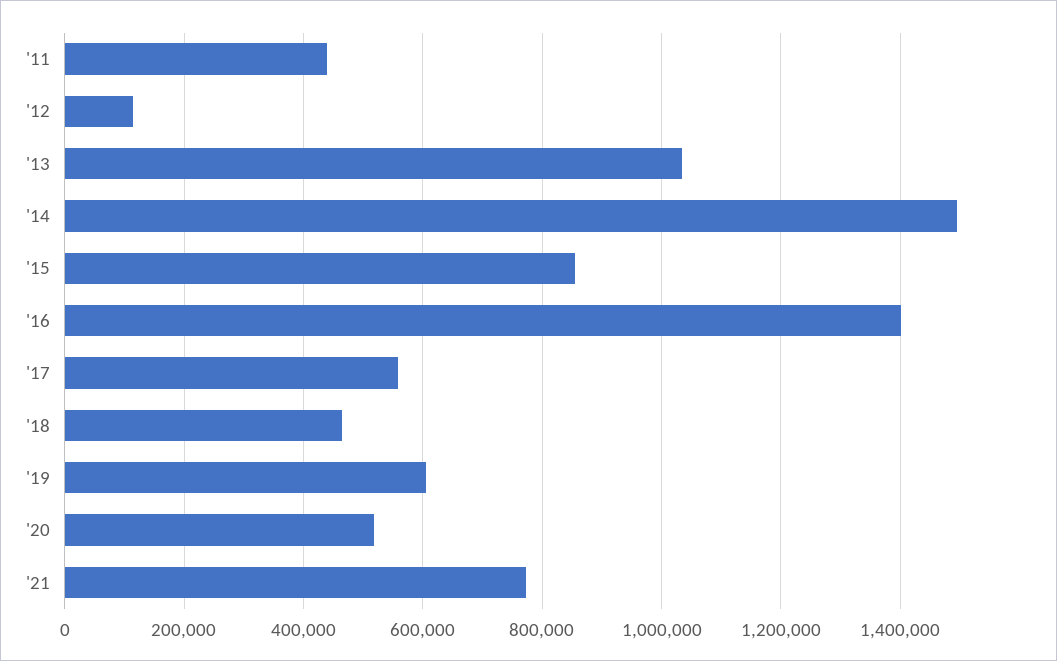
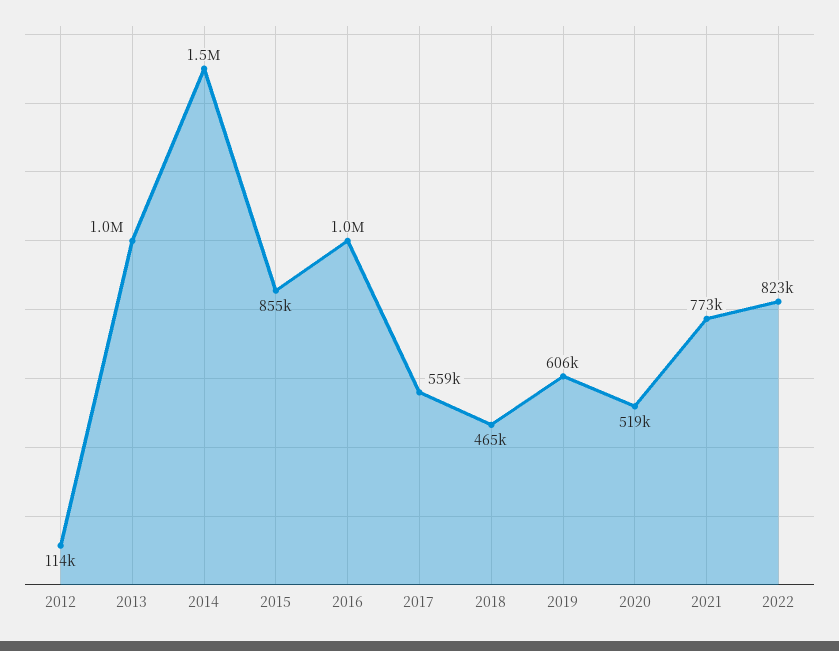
'11: 440000 -> none
'16: 1400000 -> 1000000
2022: none -> 823000

